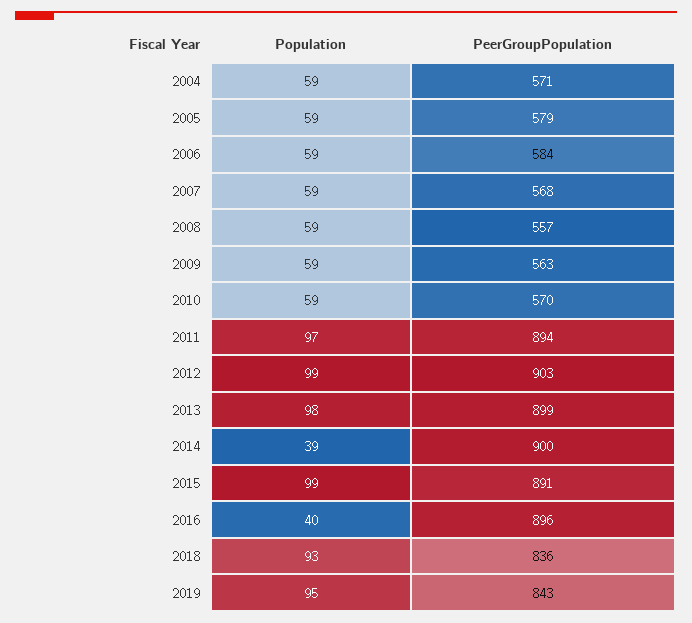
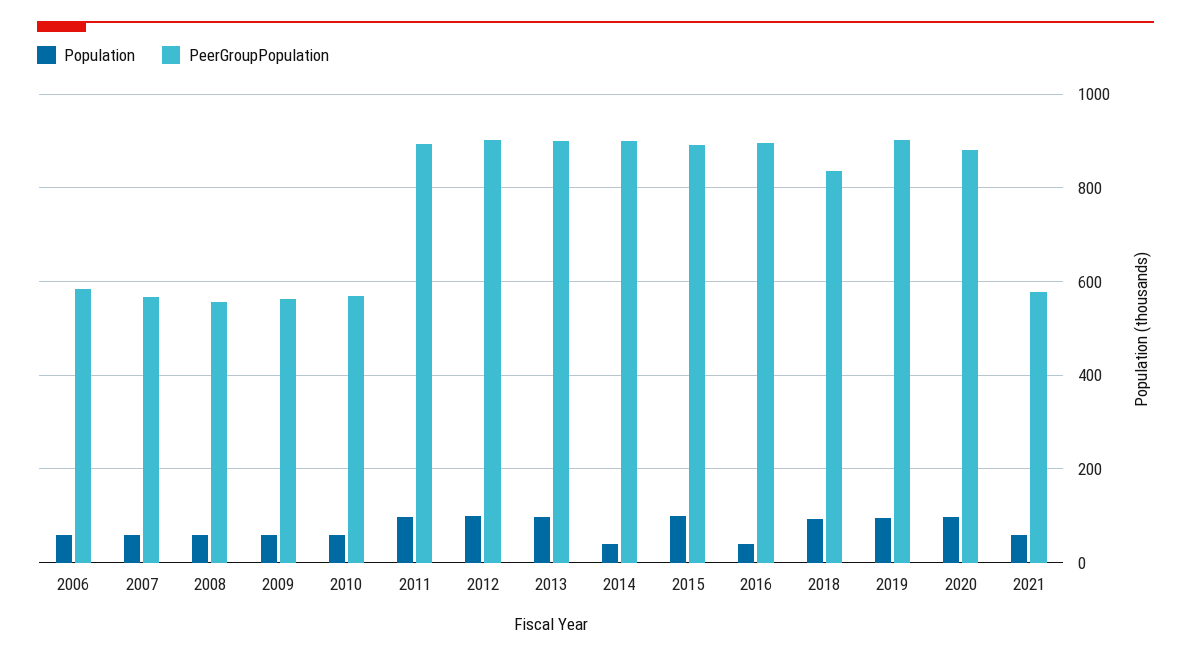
Population, 2004: 59 -> none
PeerGroupPopulation, 2004: 571 -> none
Population, 2005: 59 -> none
PeerGroupPopulation, 2005: 579 -> none
PeerGroupPopulation, 2019: 843 -> 900
Population, 2020: none -> 100
PeerGroupPopulation, 2020: none -> 880
Population, 2021: none -> 60
PeerGroupPopulation, 2021: none -> 580

